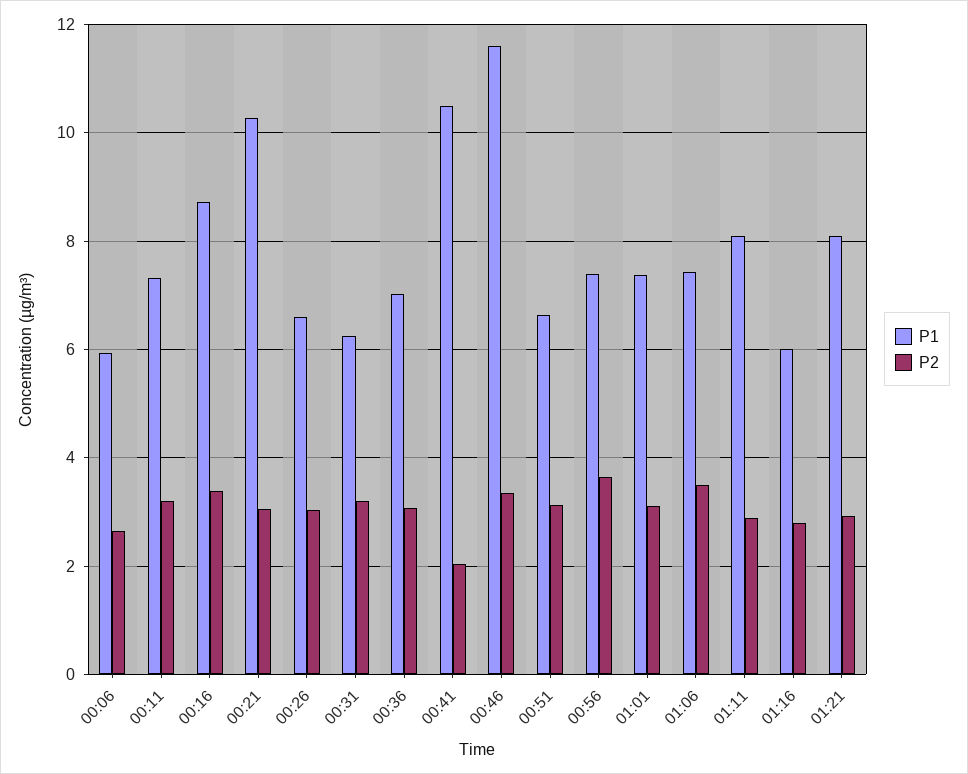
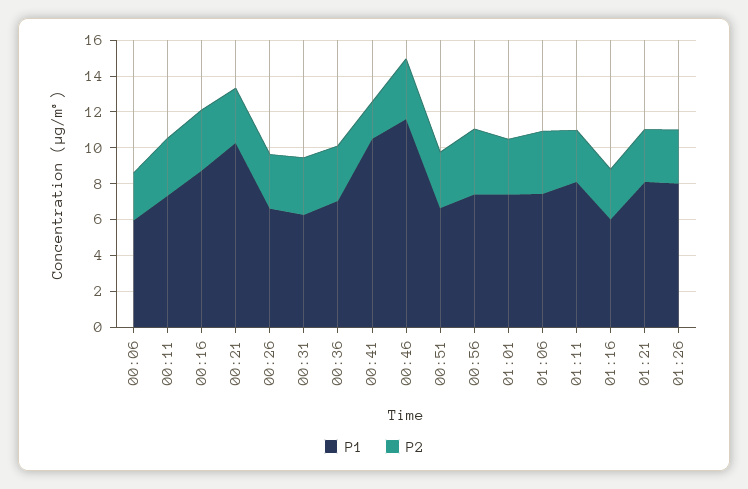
P1, 01:26: none -> 8
P2, 01:26: none -> 3

